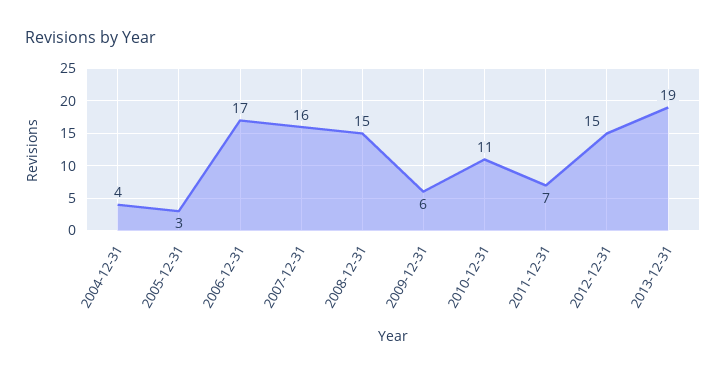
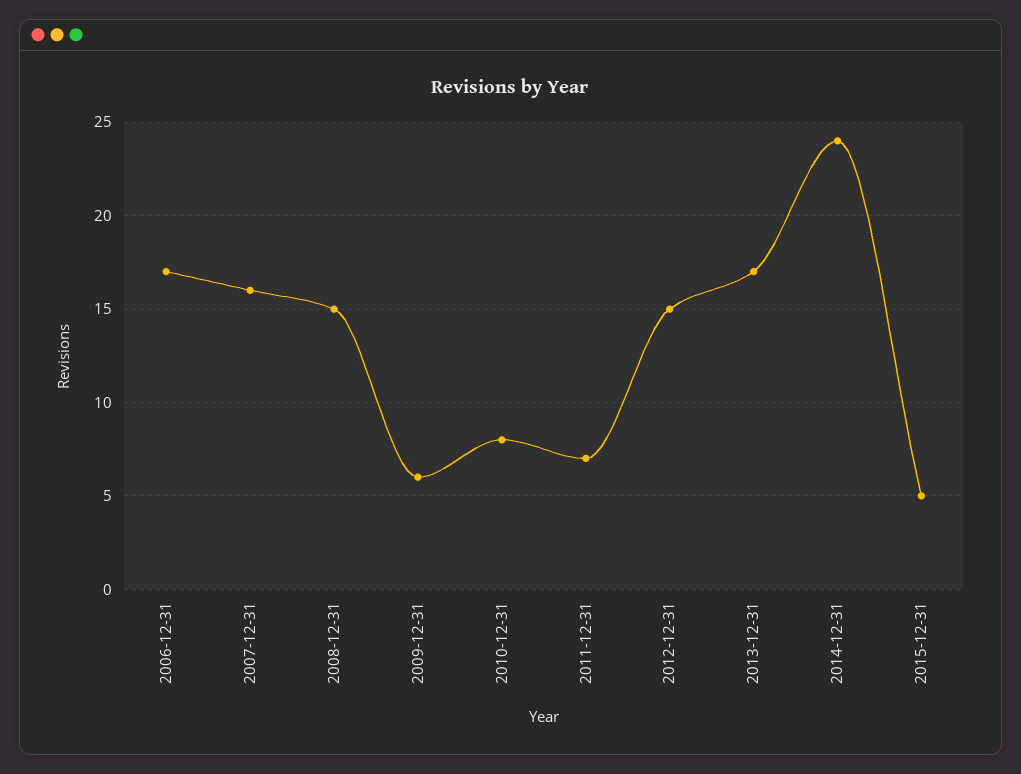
2004-12-31: 4 -> none
2005-12-31: 3 -> none
2010-12-31: 11 -> 8
2013-12-31: 19 -> 17
2014-12-31: none -> 24
2015-12-31: none -> 5

